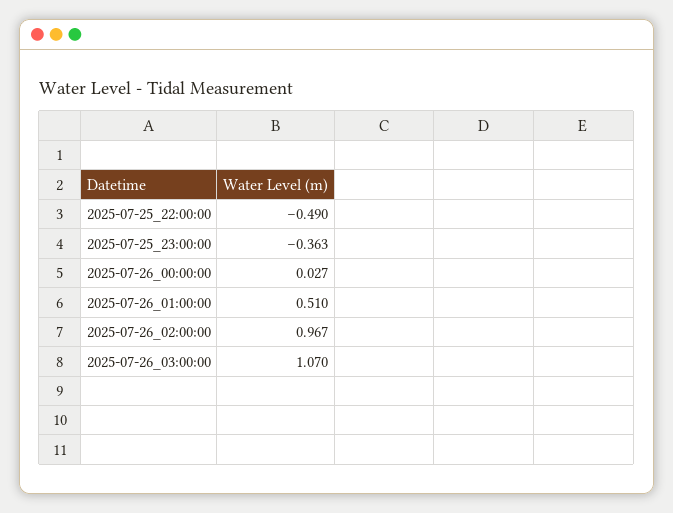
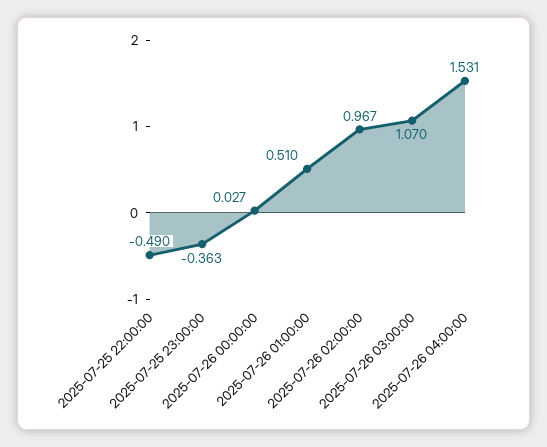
2025-07-26 04:00:00: none -> 1.531

